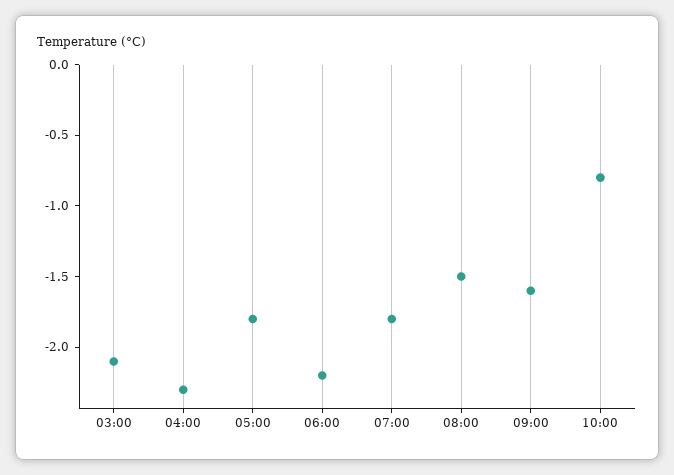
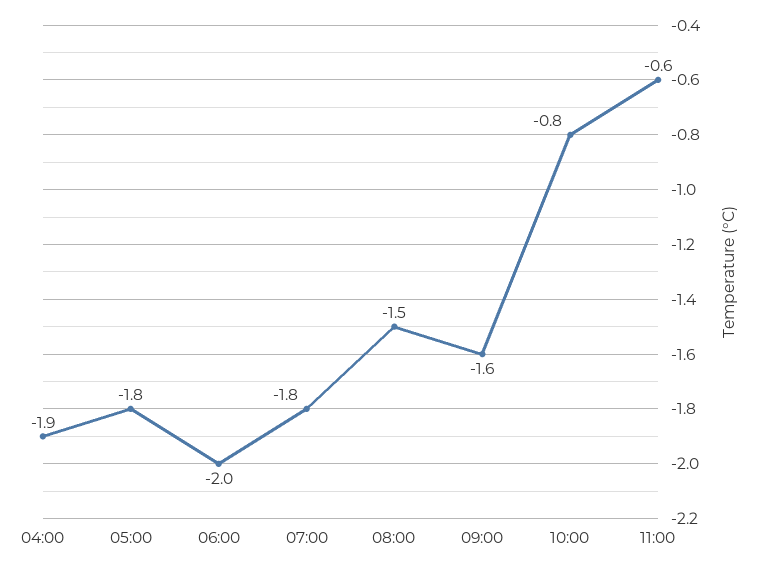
03:00: -2.1 -> none
04:00: -2.3 -> -1.9
06:00: -2.2 -> -2
11:00: none -> -0.6

